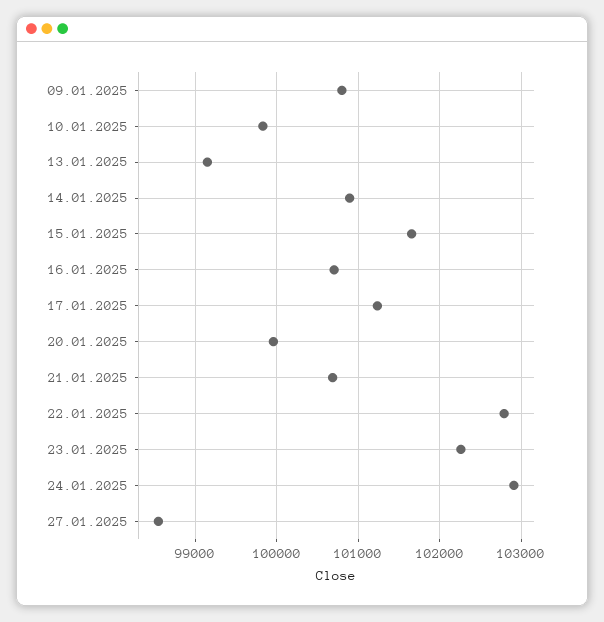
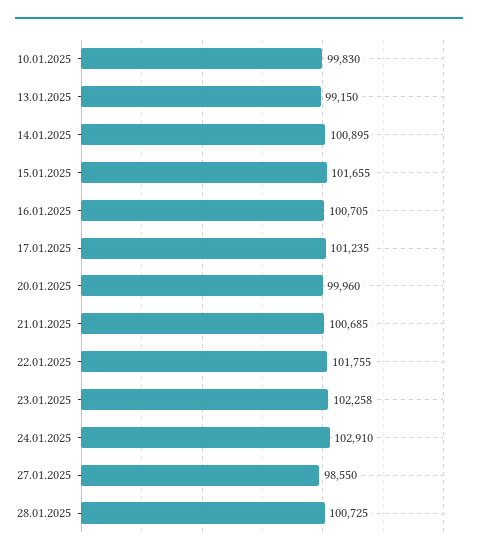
09.01.2025: 100800 -> none
22.01.2025: 102800 -> 101755
28.01.2025: none -> 100725

